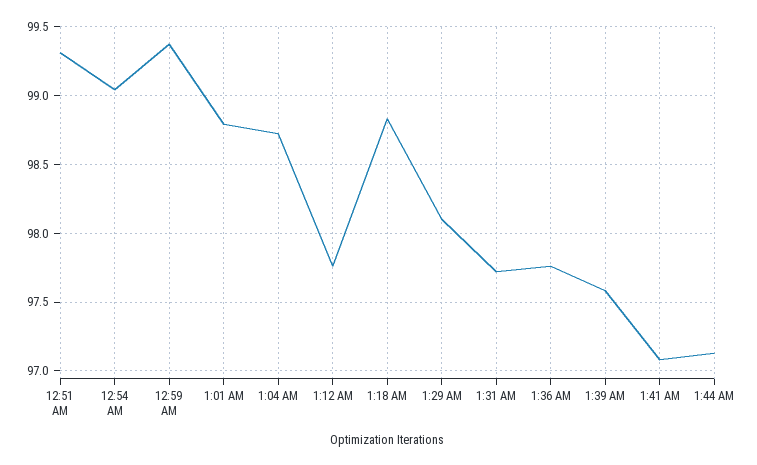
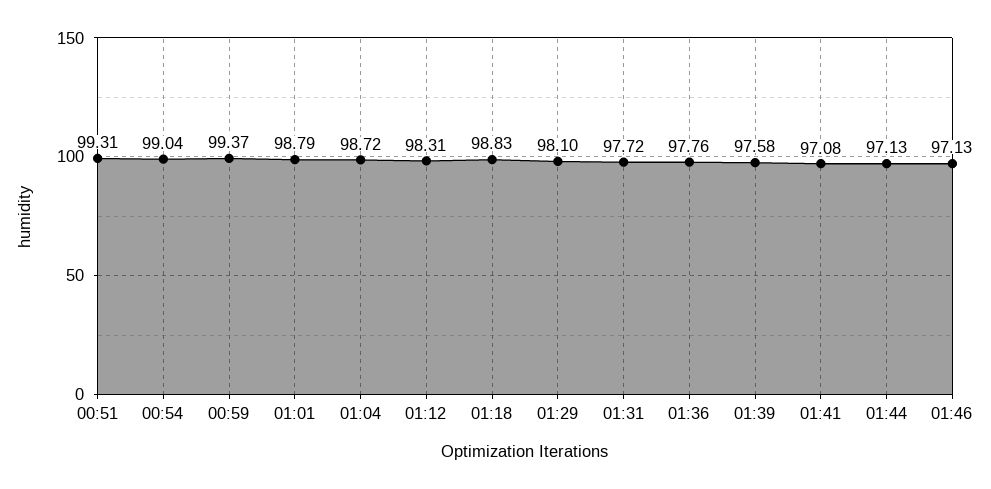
1:12 AM: 97.75 -> 98.31
01:46: none -> 97.13

